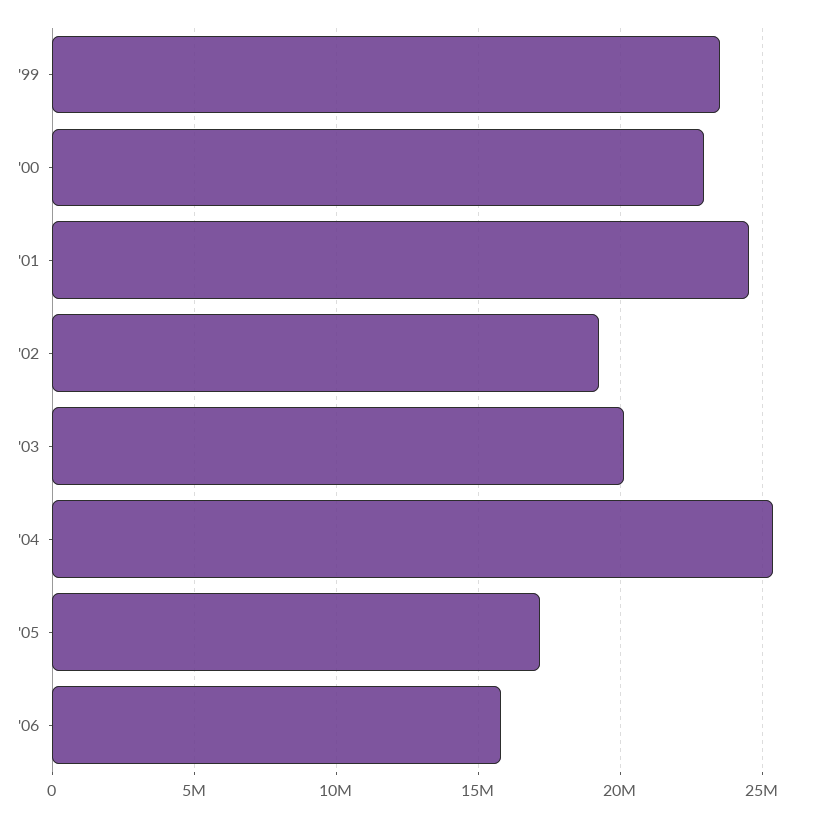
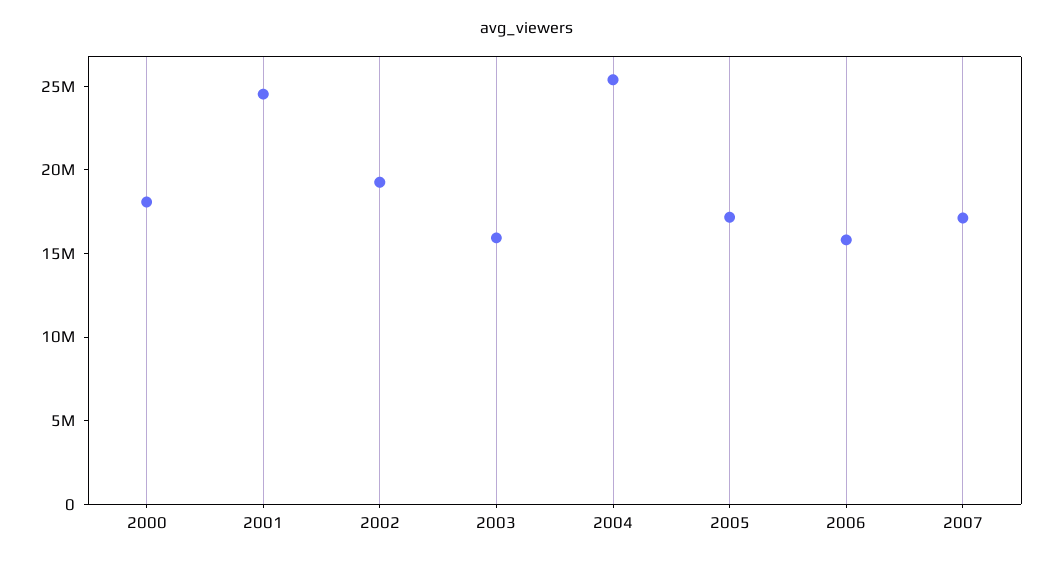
'99: 23500000 -> none
'00: 23000000 -> 18000000
'03: 20000000 -> 16000000
2007: none -> 17000000

